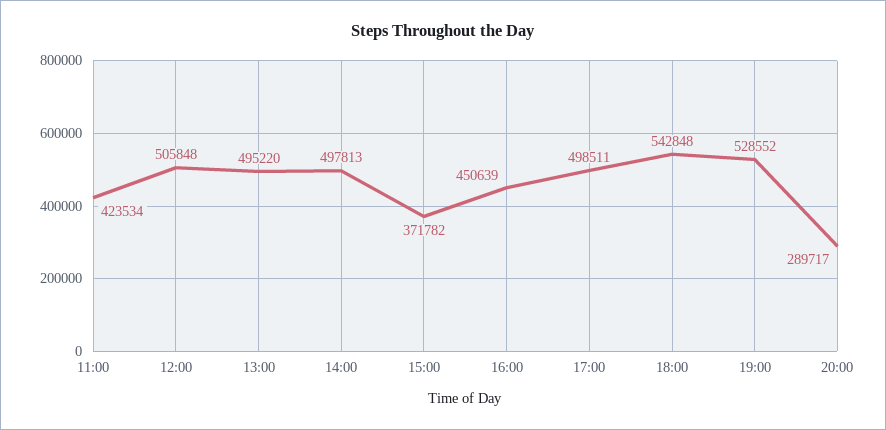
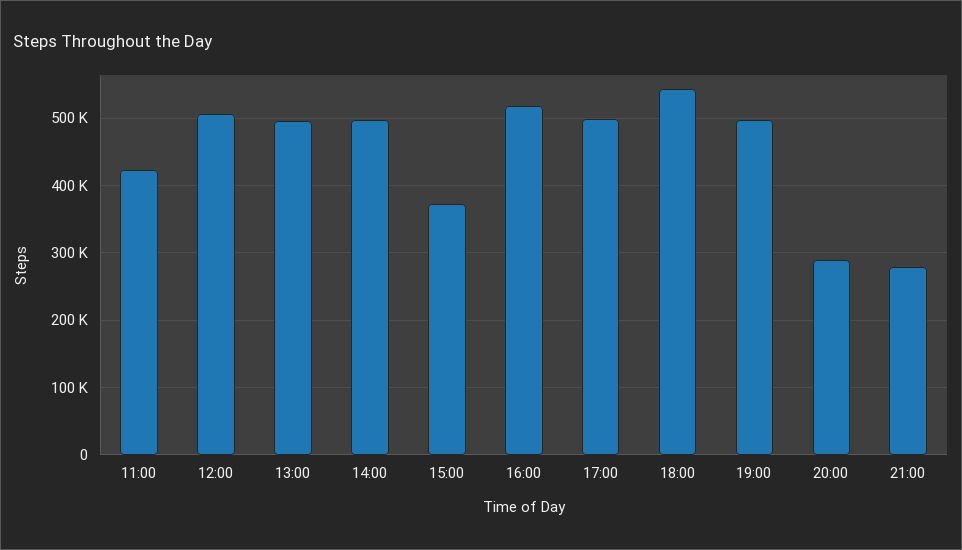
16:00: 450639 -> 520000
19:00: 528552 -> 500000
21:00: none -> 280000

